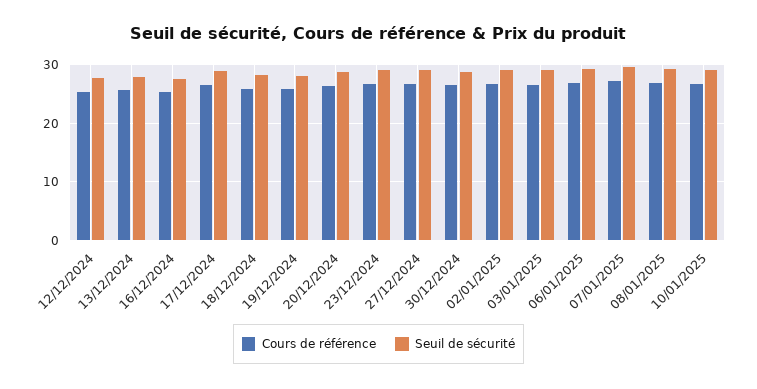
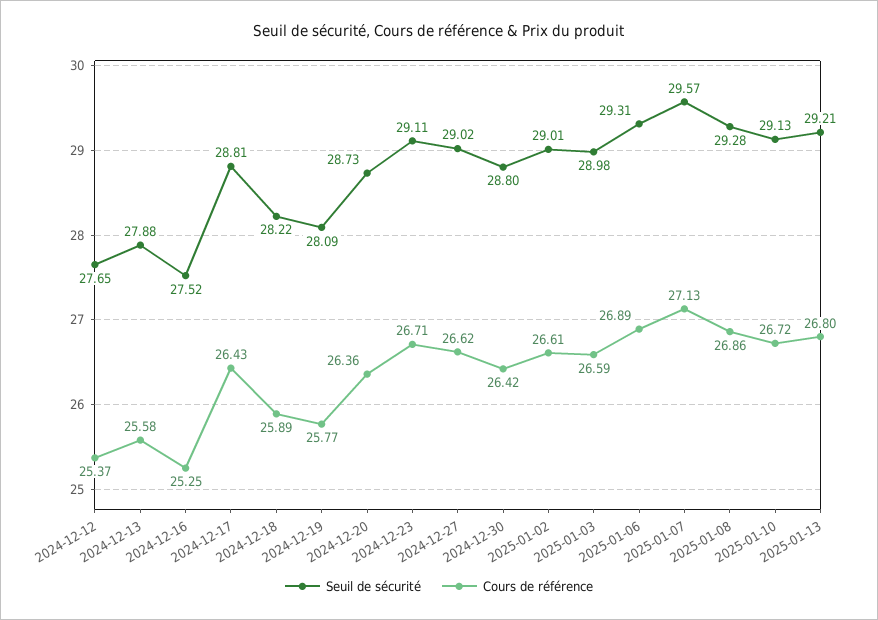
Seuil de sécurité, 2025-01-13: none -> 29.21
Cours de référence, 2025-01-13: none -> 26.8

